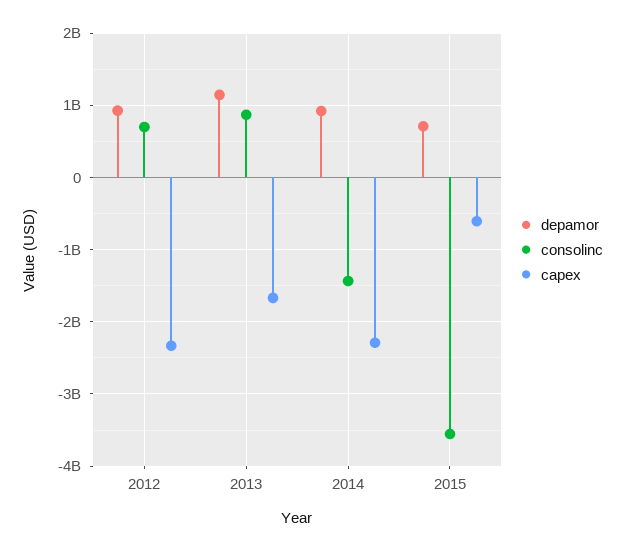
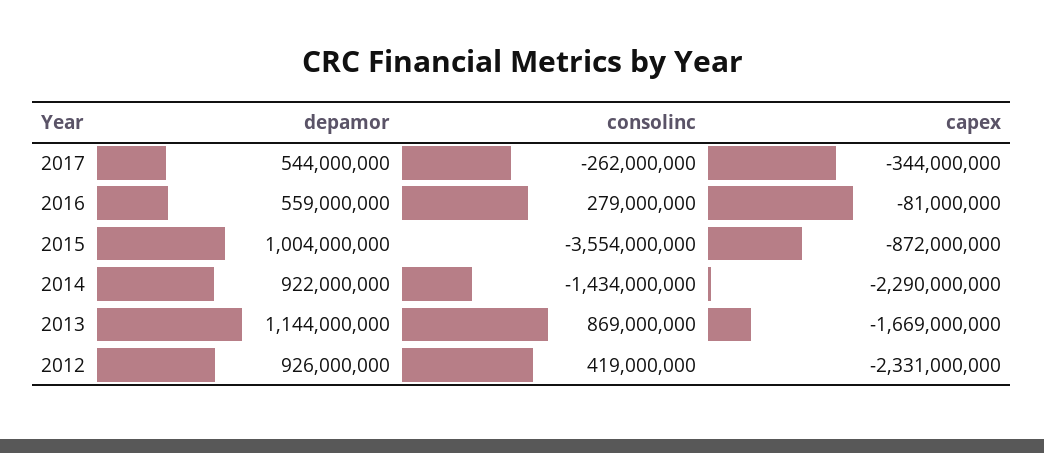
consolinc, 2012: 700000000 -> 419000000
depamor, 2015: 700000000 -> 1004000000
capex, 2015: -600000000 -> -872000000
depamor, 2017: none -> 544000000
consolinc, 2017: none -> -262000000
capex, 2017: none -> -344000000
depamor, 2016: none -> 559000000
consolinc, 2016: none -> 279000000
capex, 2016: none -> -81000000

